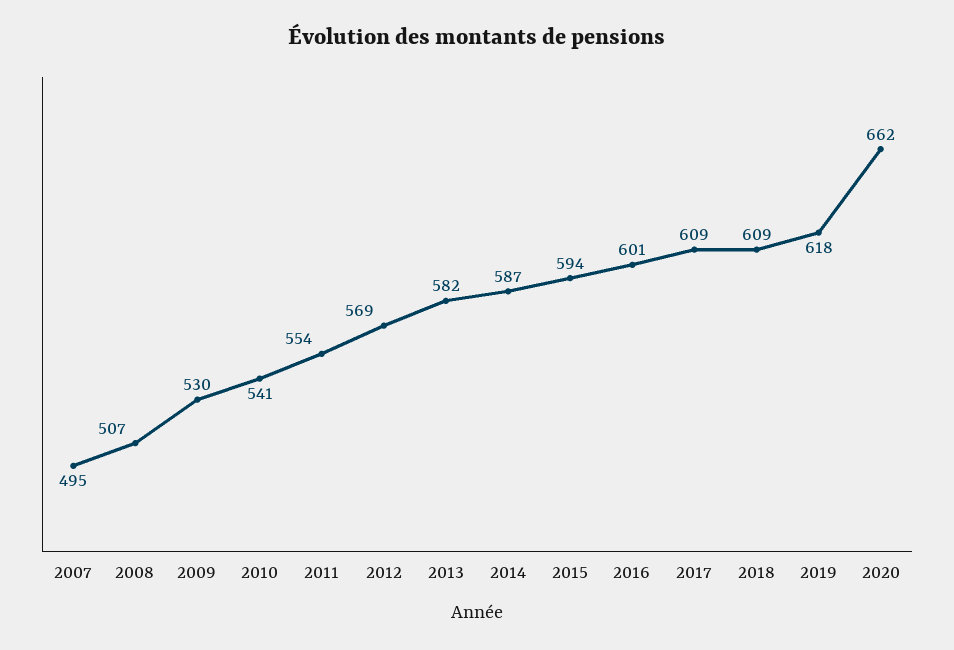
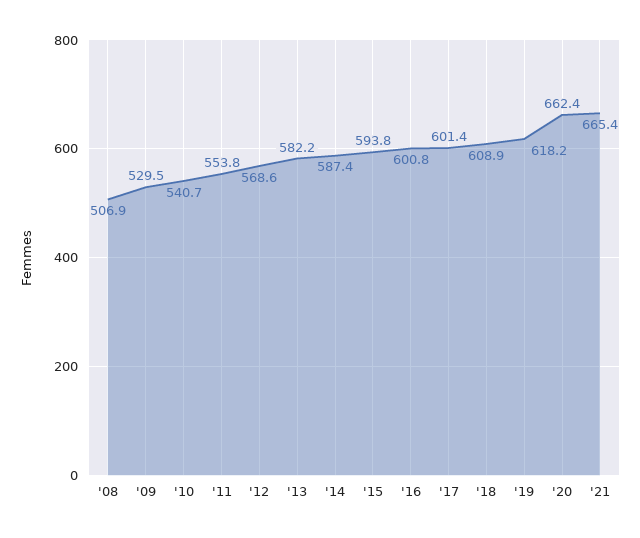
2007: 495 -> none
2017: 609 -> 601.4
'21: none -> 665.4

